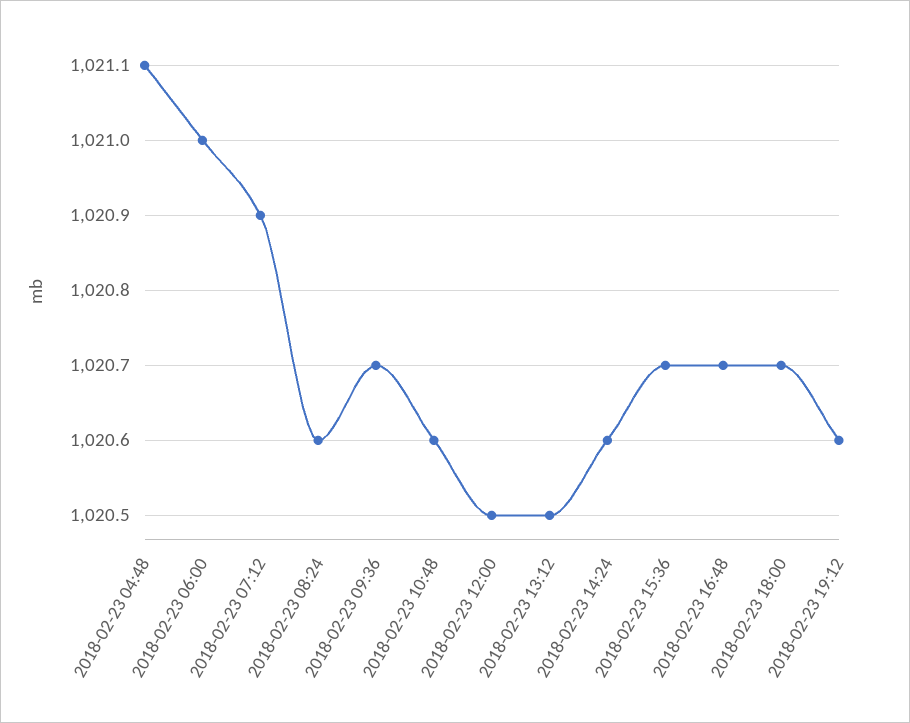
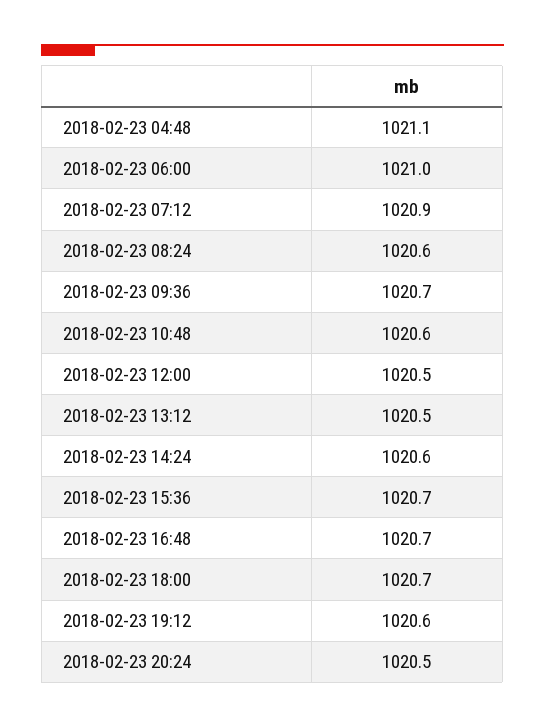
2018-02-23 20:24: none -> 1020.5

